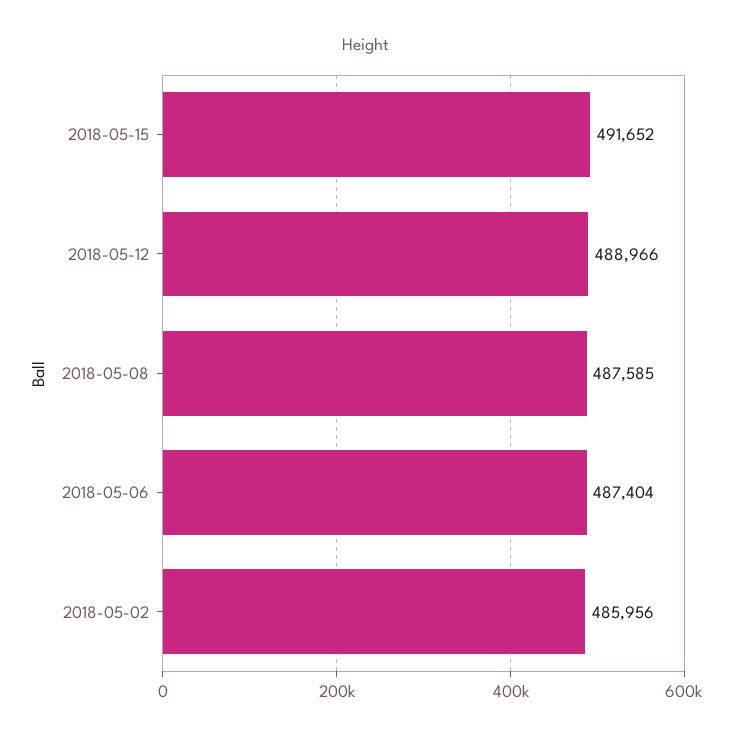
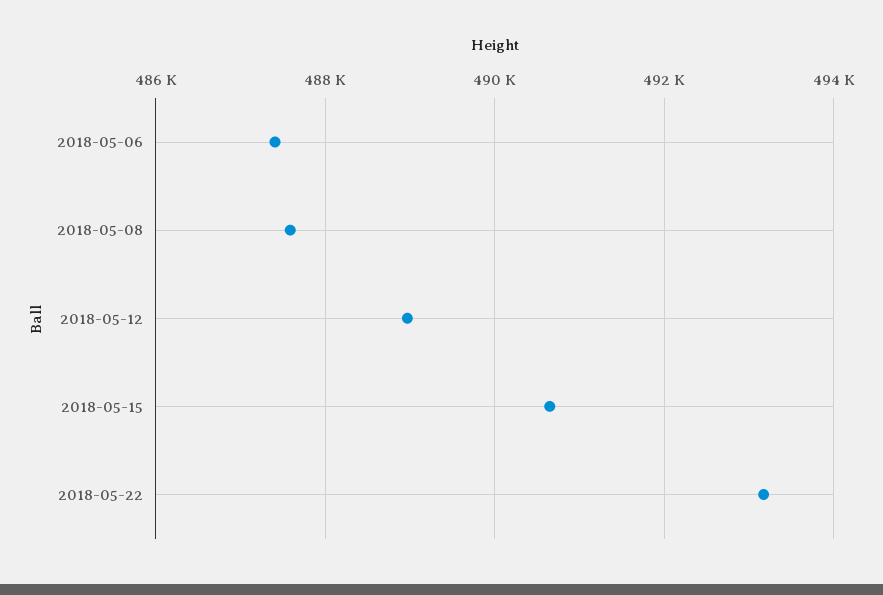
2018-05-15: 491652 -> 490600
2018-05-02: 485956 -> none
2018-05-22: none -> 493200

